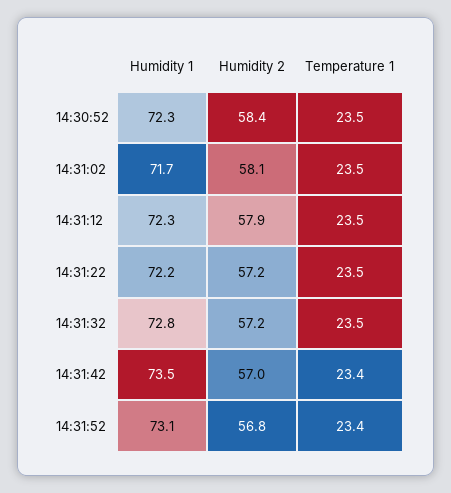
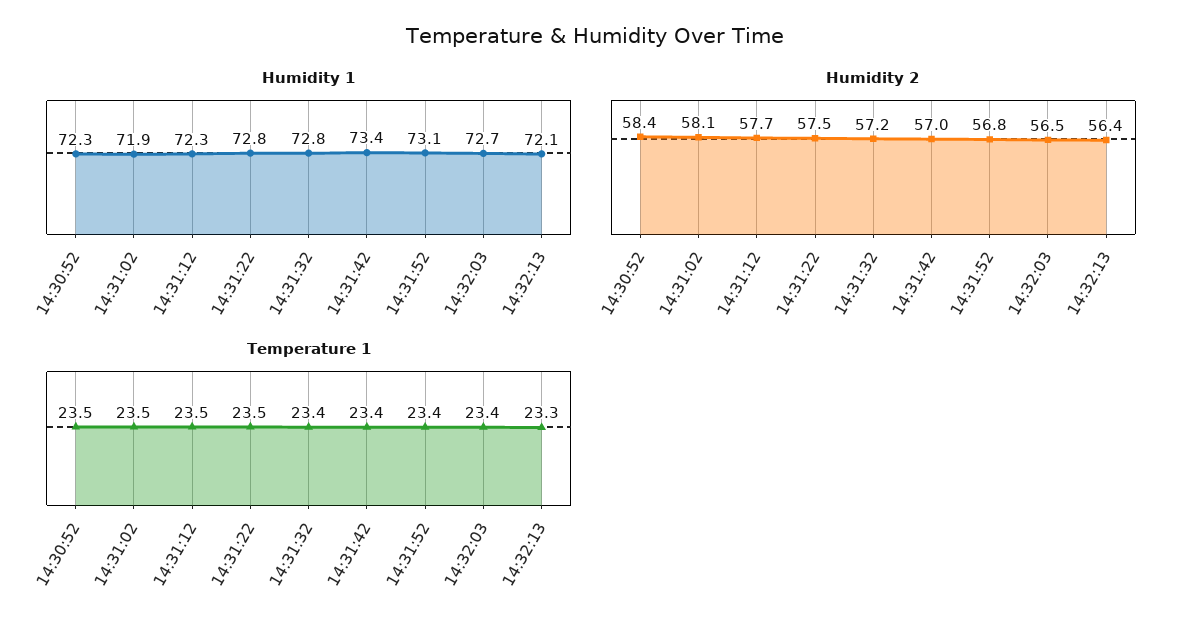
Humidity 1, 14:31:02: 71.7 -> 71.9
Humidity 2, 14:31:12: 57.9 -> 57.7
Humidity 1, 14:31:22: 72.2 -> 72.8
Humidity 2, 14:31:22: 57.2 -> 57.5
Temperature 1, 14:31:32: 23.5 -> 23.4
Humidity 1, 14:31:42: 73.5 -> 73.4
Humidity 1, 14:32:03: none -> 72.7
Humidity 1, 14:32:13: none -> 72.1
Humidity 2, 14:32:03: none -> 56.5
Humidity 2, 14:32:13: none -> 56.4
Temperature 1, 14:32:03: none -> 23.4
Temperature 1, 14:32:13: none -> 23.3

